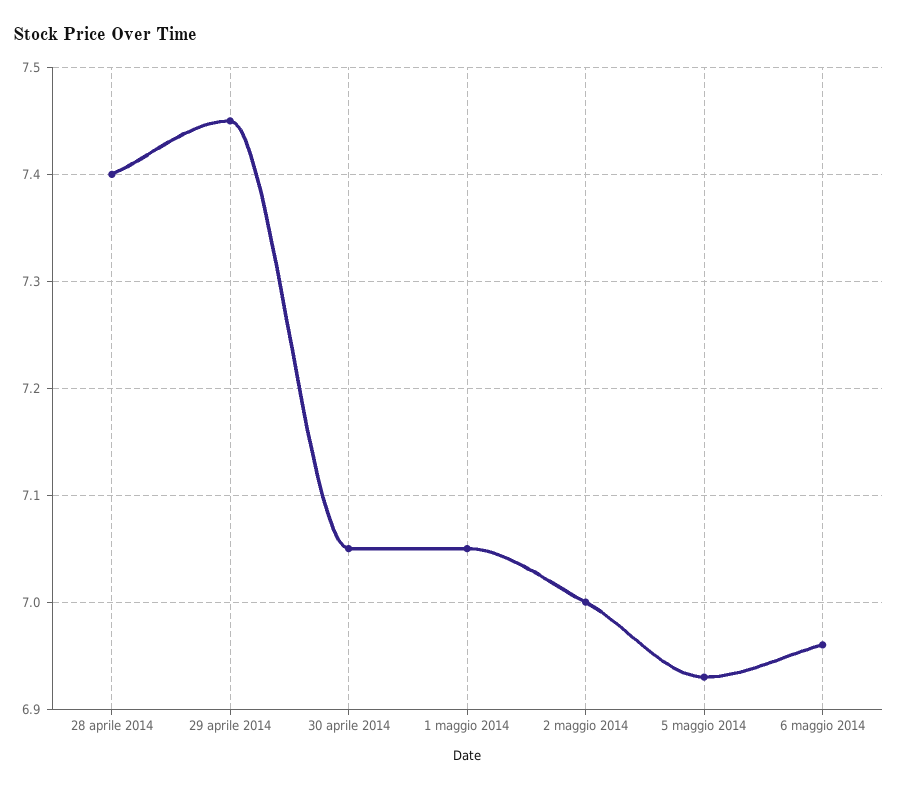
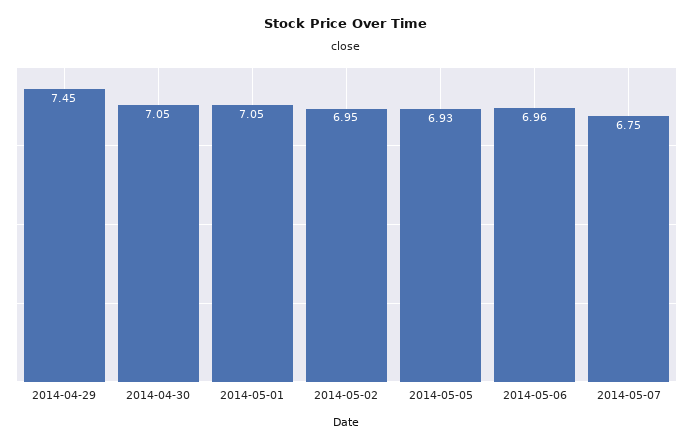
28 aprile 2014: 7.4 -> none
2 maggio 2014: 7 -> 6.95
2014-05-07: none -> 6.75

